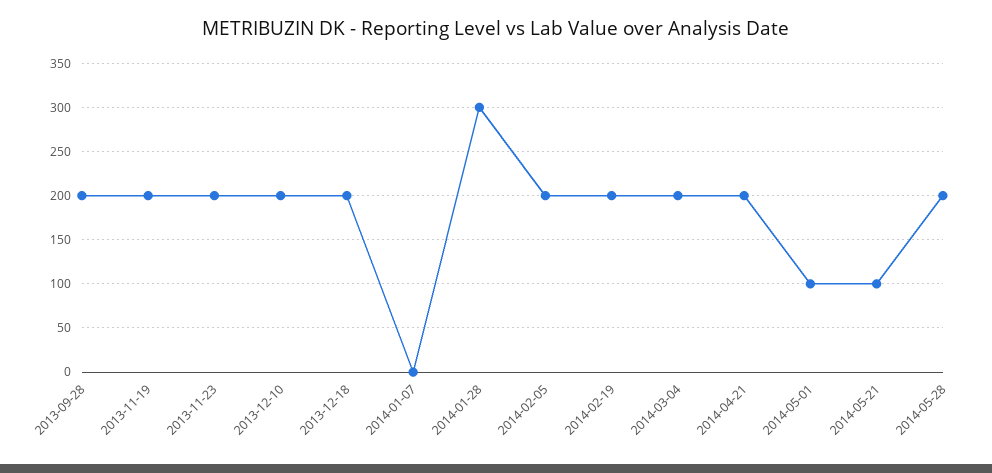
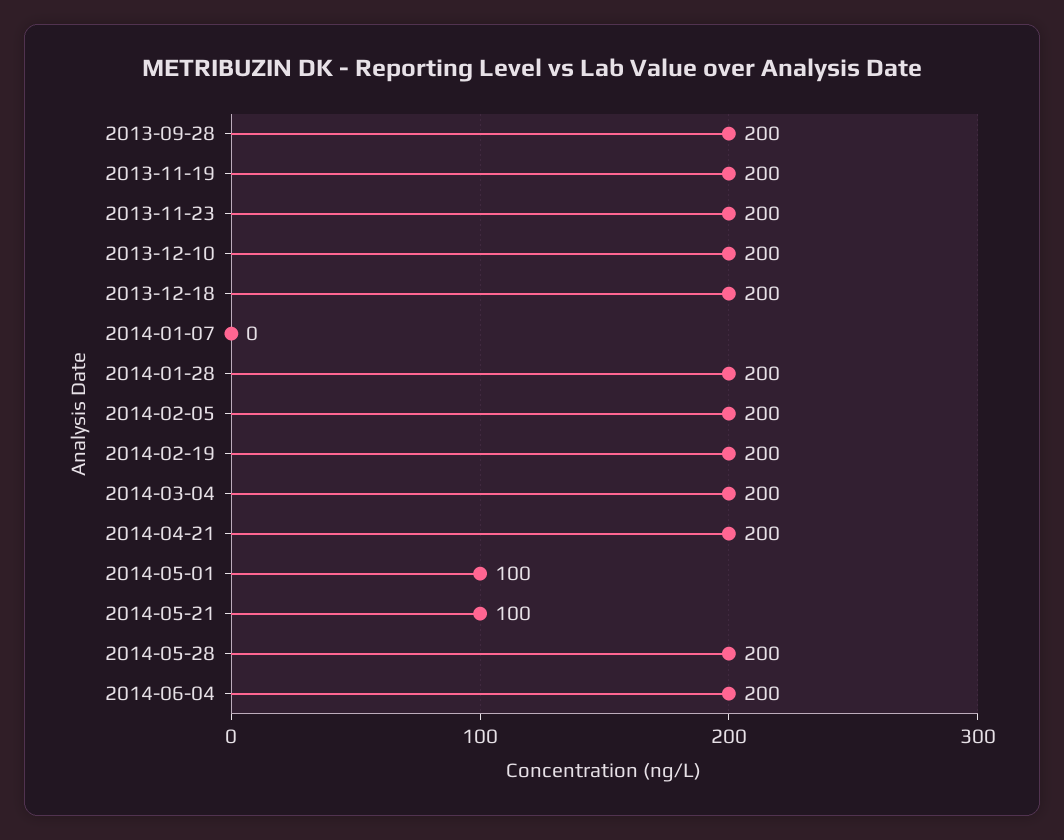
2014-01-28: 300 -> 200
2014-06-04: none -> 200

